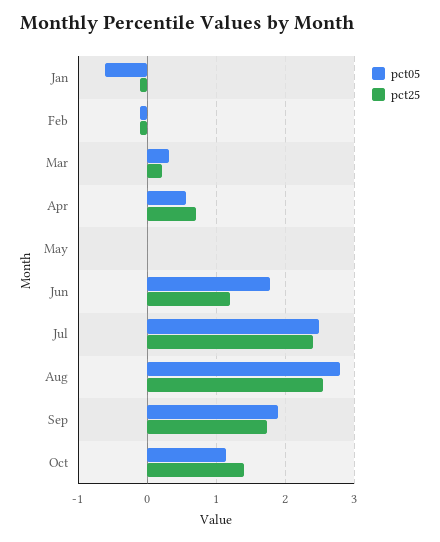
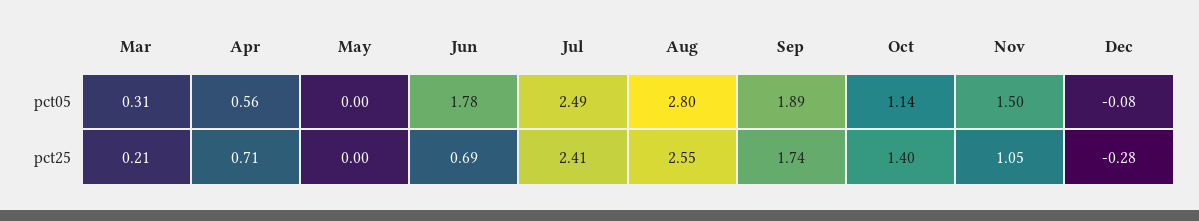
pct05, Jan: -0.6 -> none
pct25, Jan: -0.1 -> none
pct05, Feb: -0.1 -> none
pct25, Feb: -0.1 -> none
pct25, Jun: 1.2 -> 0.69
pct05, Nov: none -> 1.5
pct05, Dec: none -> -0.08
pct25, Nov: none -> 1.05
pct25, Dec: none -> -0.28

